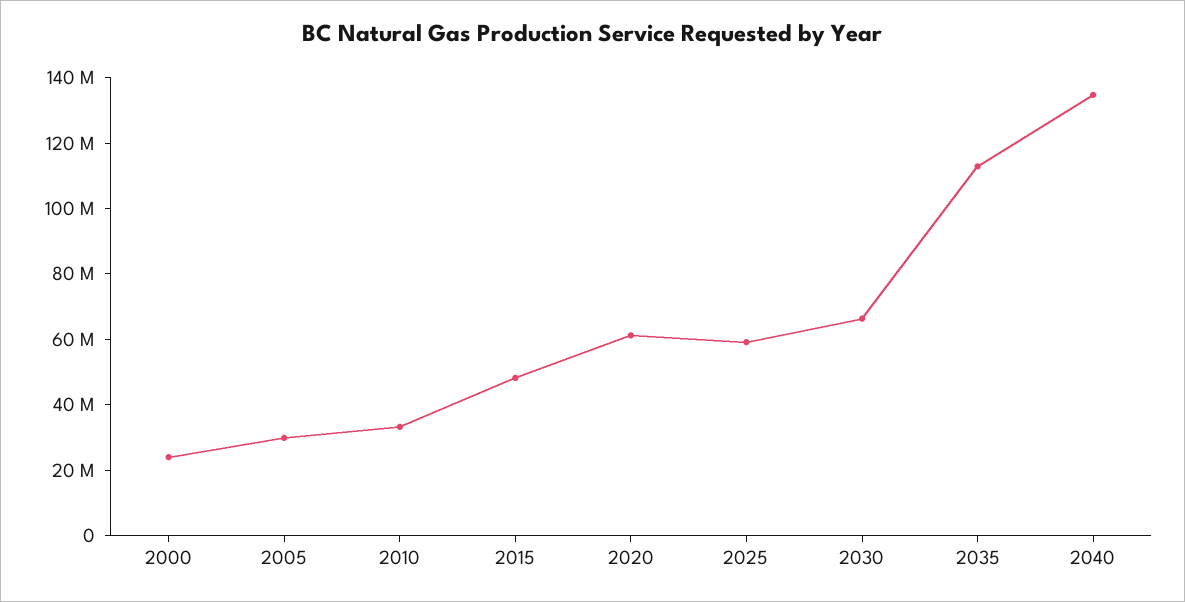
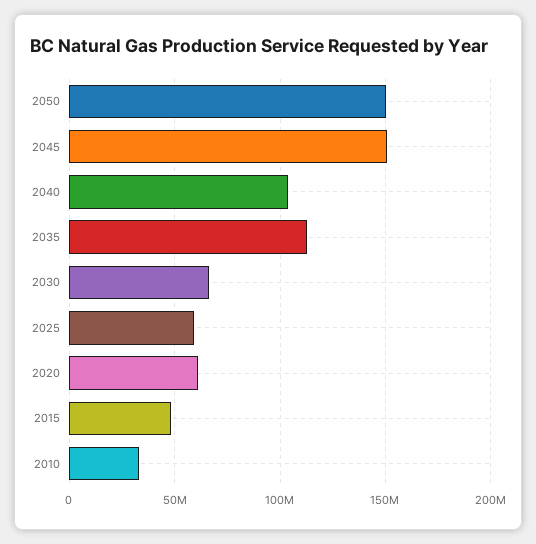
2000: 25000000 -> none
2005: 30000000 -> none
2040: 135000000 -> 105000000
2050: none -> 150000000
2045: none -> 150000000

